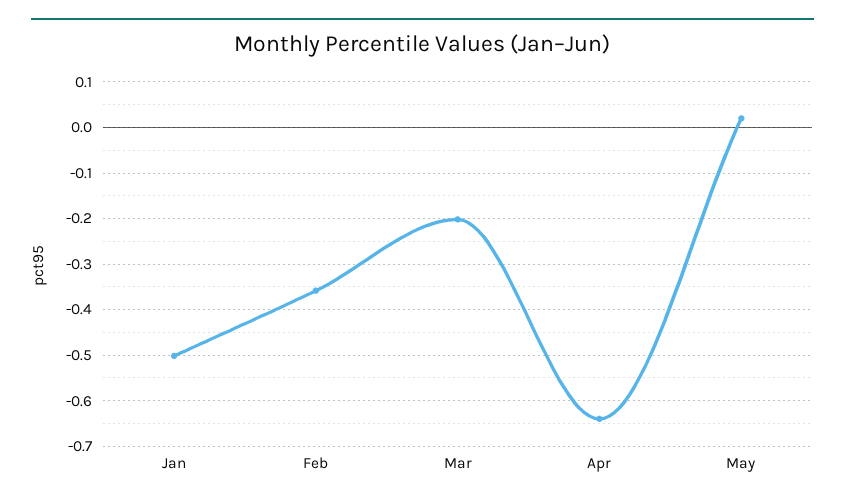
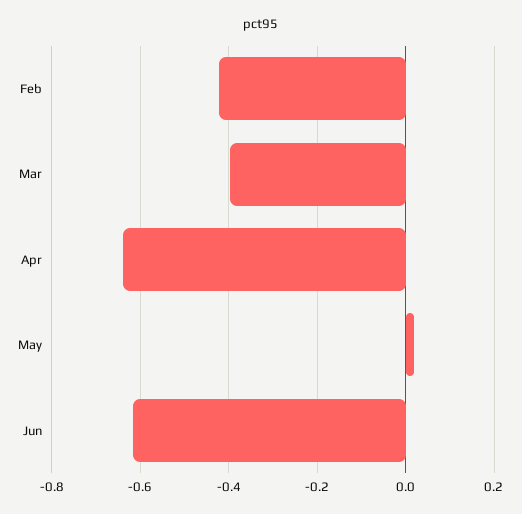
Jan: -0.5 -> none
Feb: -0.36 -> -0.42
Mar: -0.2 -> -0.4
Jun: none -> -0.62

